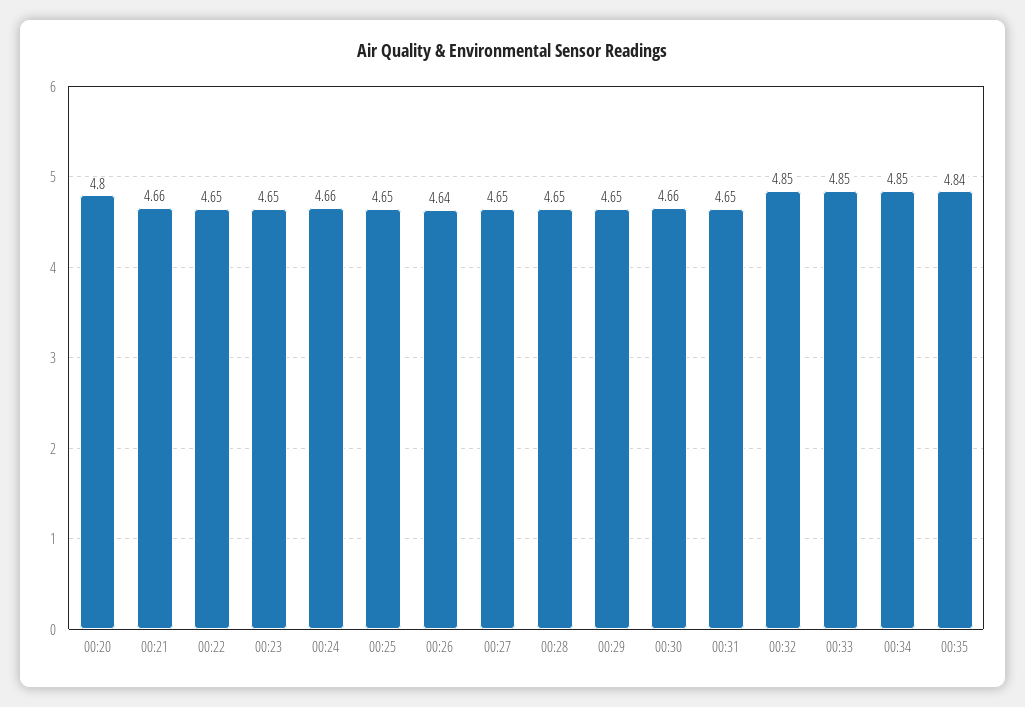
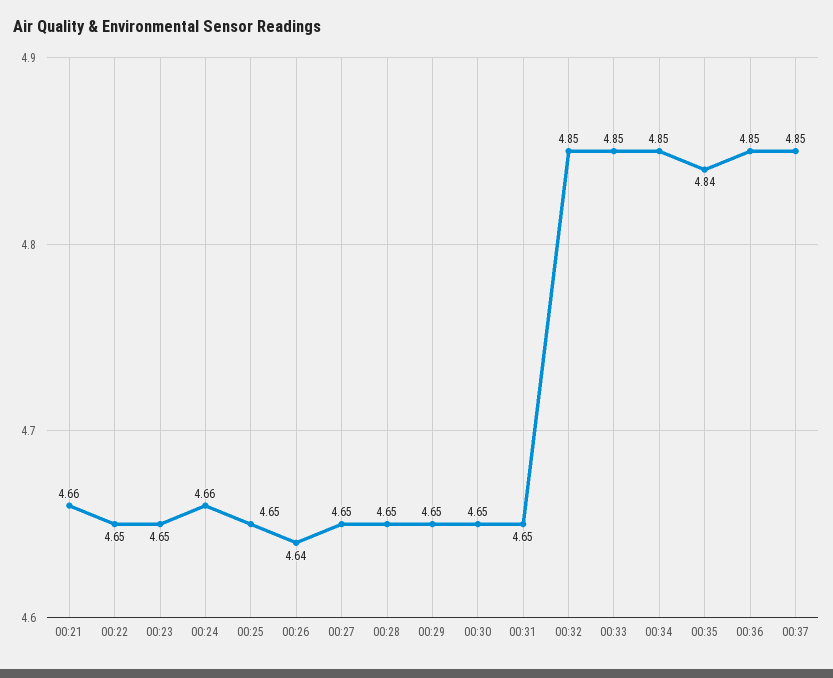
00:20: 4.8 -> none
00:30: 4.66 -> 4.65
00:36: none -> 4.85
00:37: none -> 4.85

